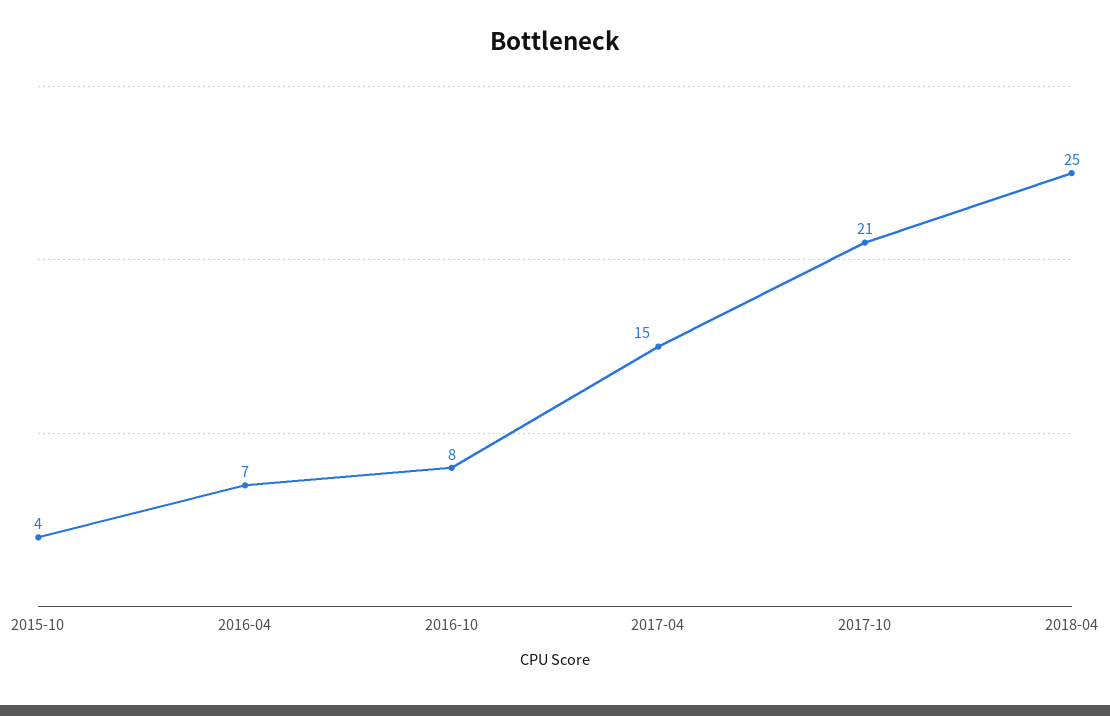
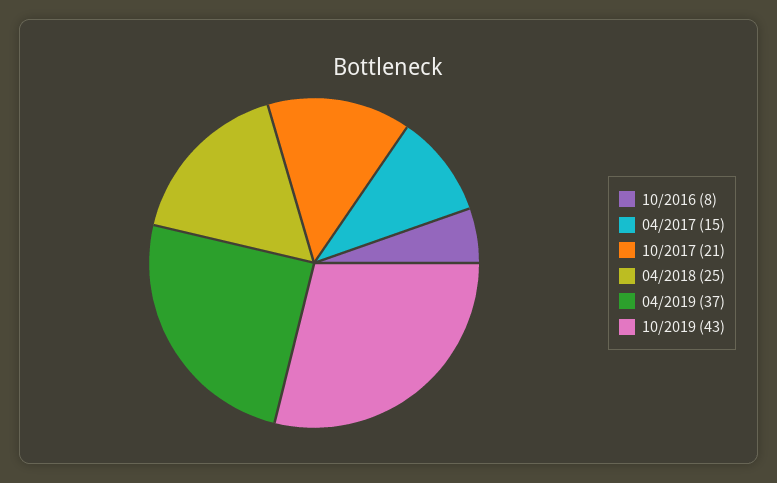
2015-10: 4 -> none
2016-04: 7 -> none
04/2019: none -> 37
10/2019: none -> 43

